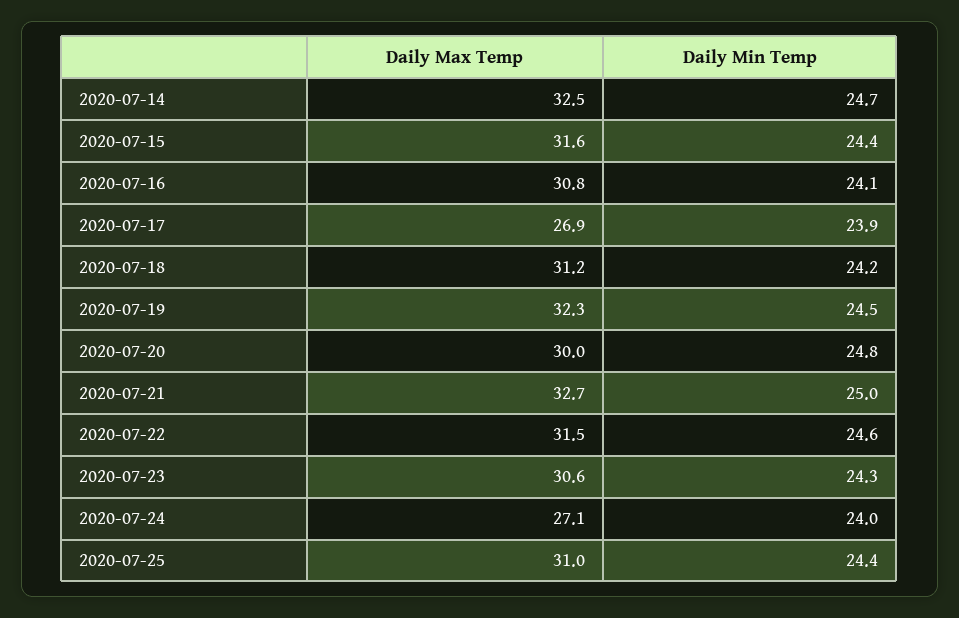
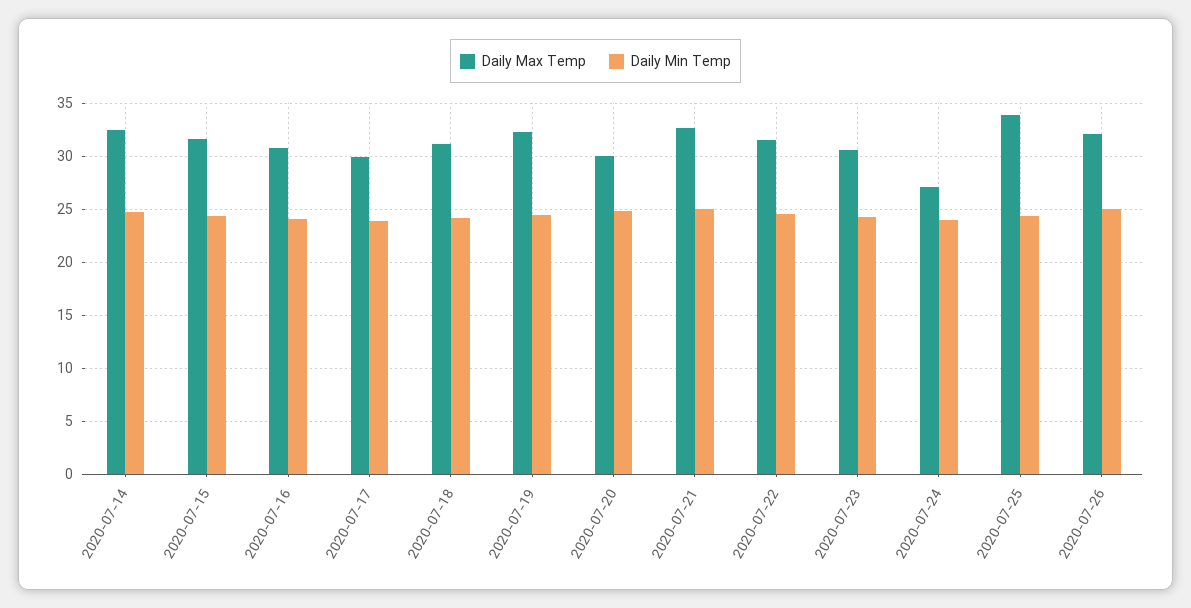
Daily Max Temp, 2020-07-17: 26.9 -> 30
Daily Max Temp, 2020-07-25: 31 -> 34
Daily Max Temp, 2020-07-26: none -> 32
Daily Min Temp, 2020-07-26: none -> 25

